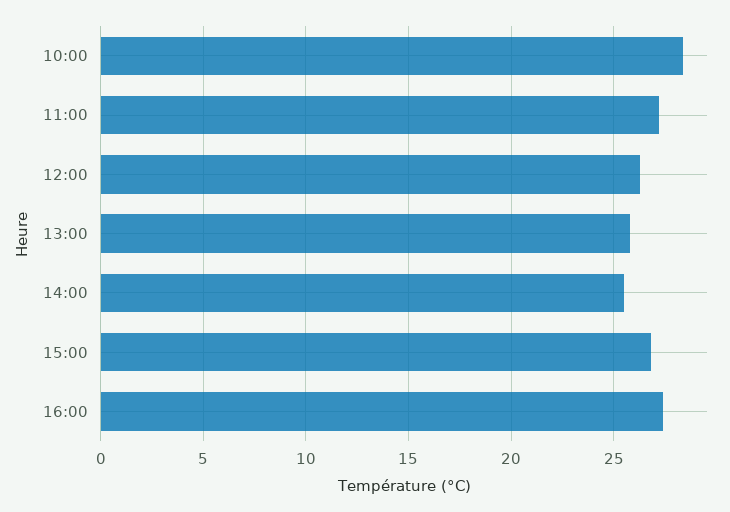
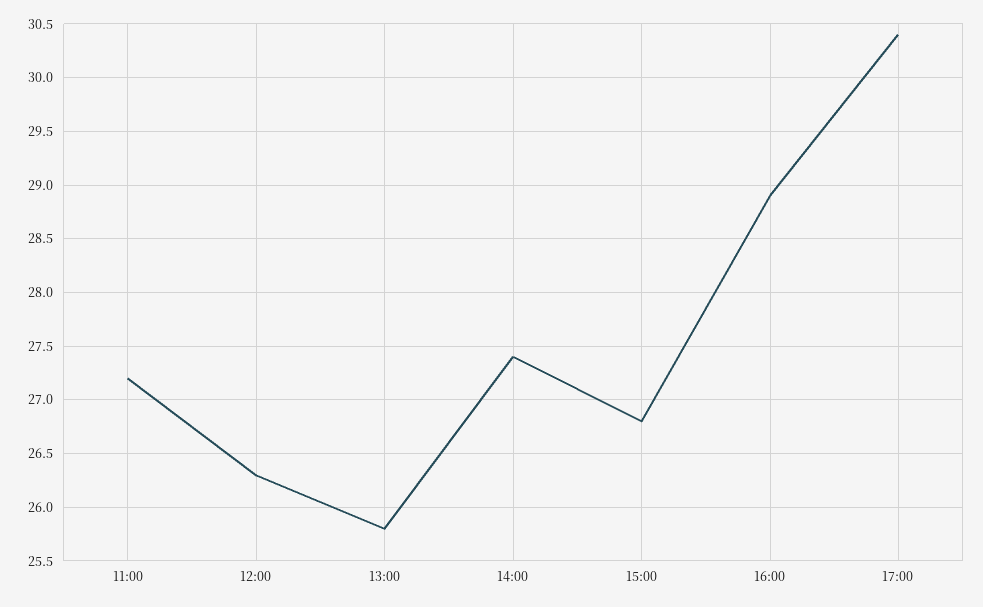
10:00: 28.5 -> none
14:00: 25.5 -> 27.4
16:00: 27.5 -> 28.9
17:00: none -> 30.4

